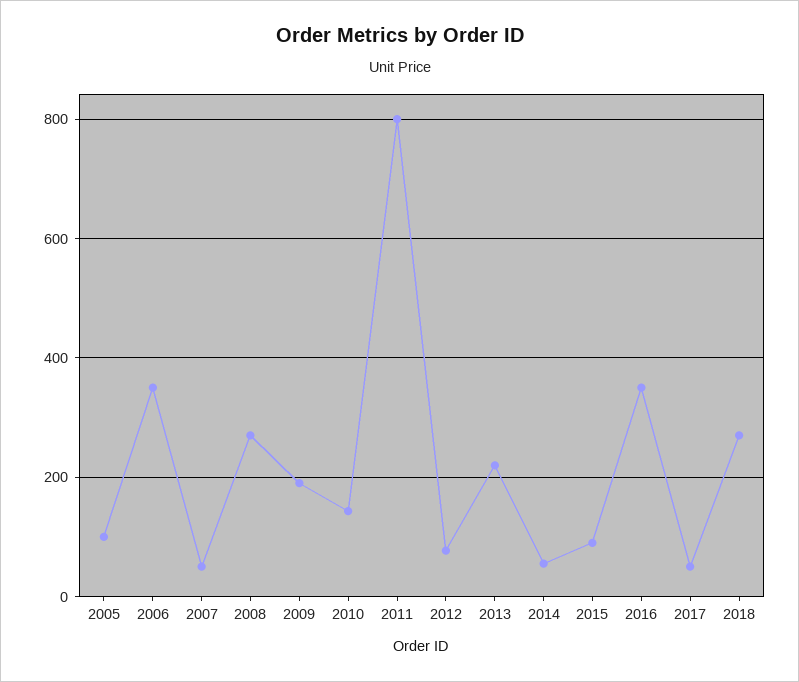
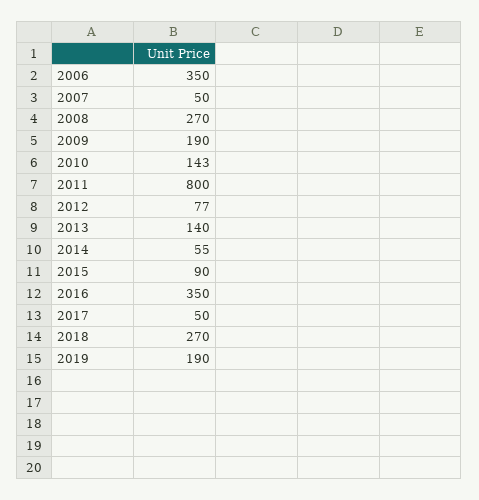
2005: 100 -> none
2013: 220 -> 140
2019: none -> 190

